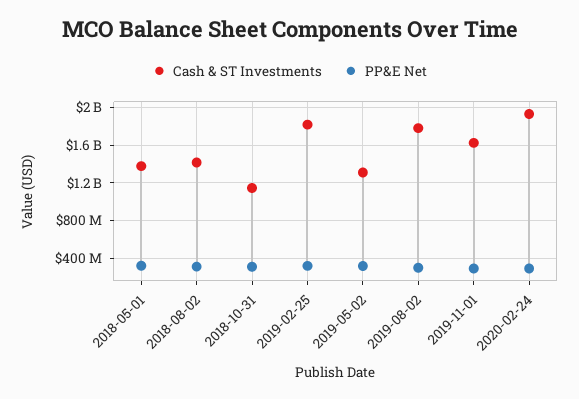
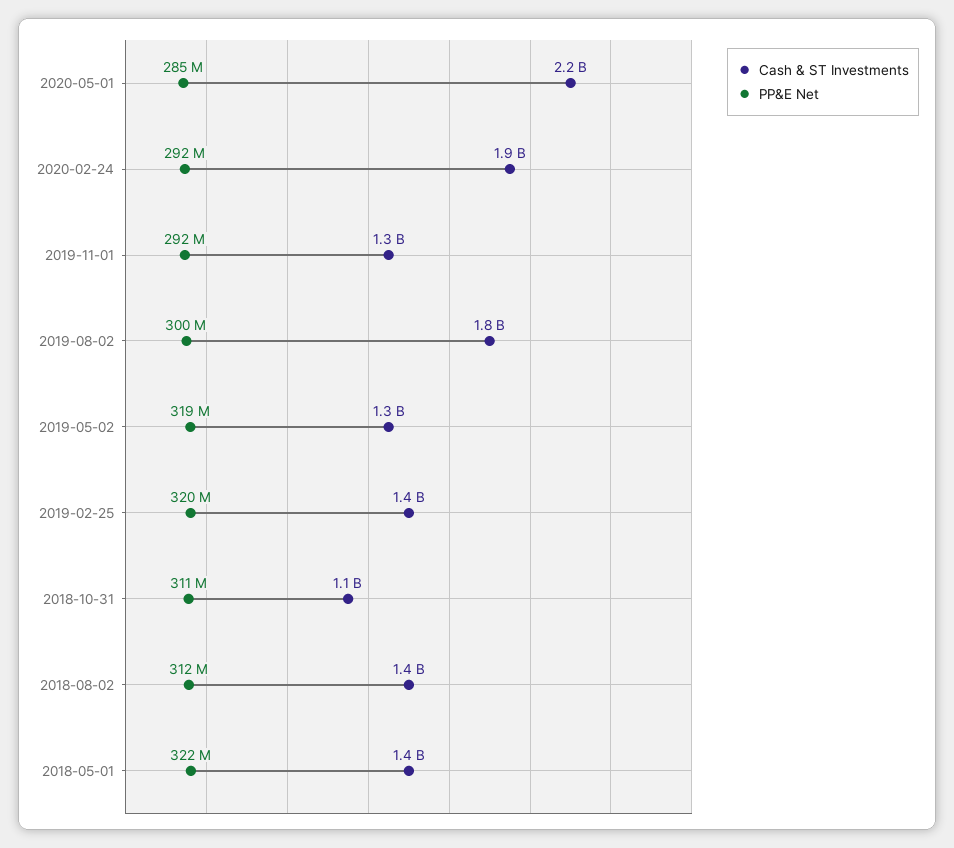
Cash & ST Investments, 2019-02-25: 1800000000 -> 1400000000
Cash & ST Investments, 2019-11-01: 1600000000 -> 1300000000
Cash & ST Investments, 2020-05-01: none -> 2200000000
PP&E Net, 2020-05-01: none -> 285000000

